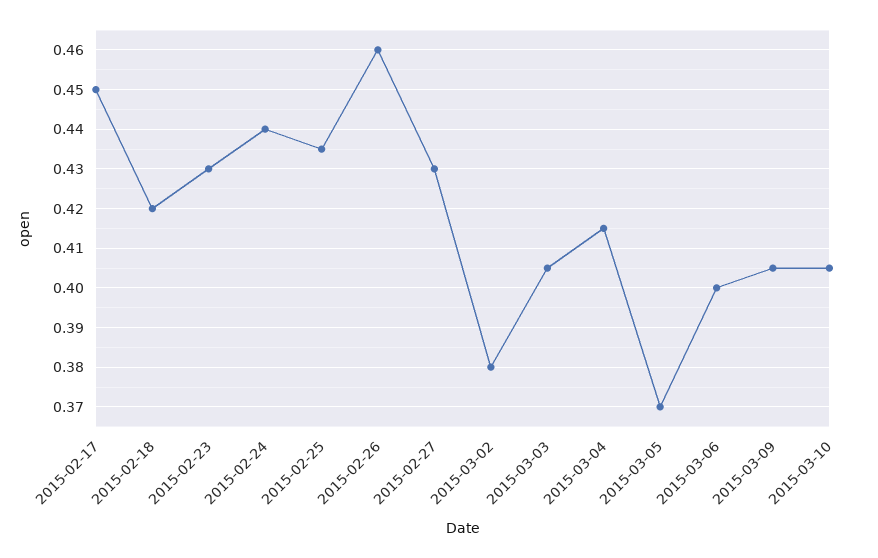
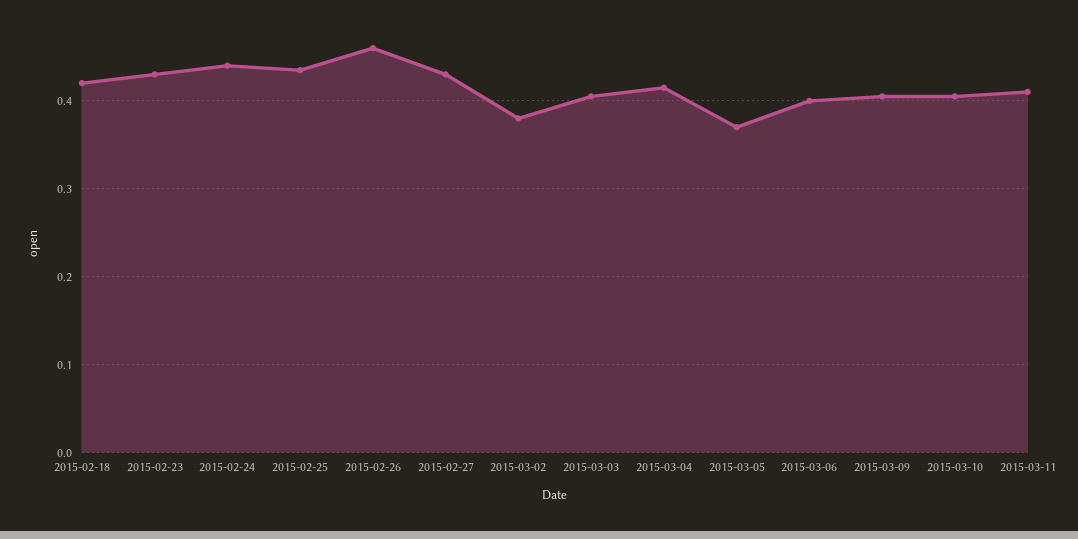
2015-02-17: 0.45 -> none
2015-03-11: none -> 0.41

